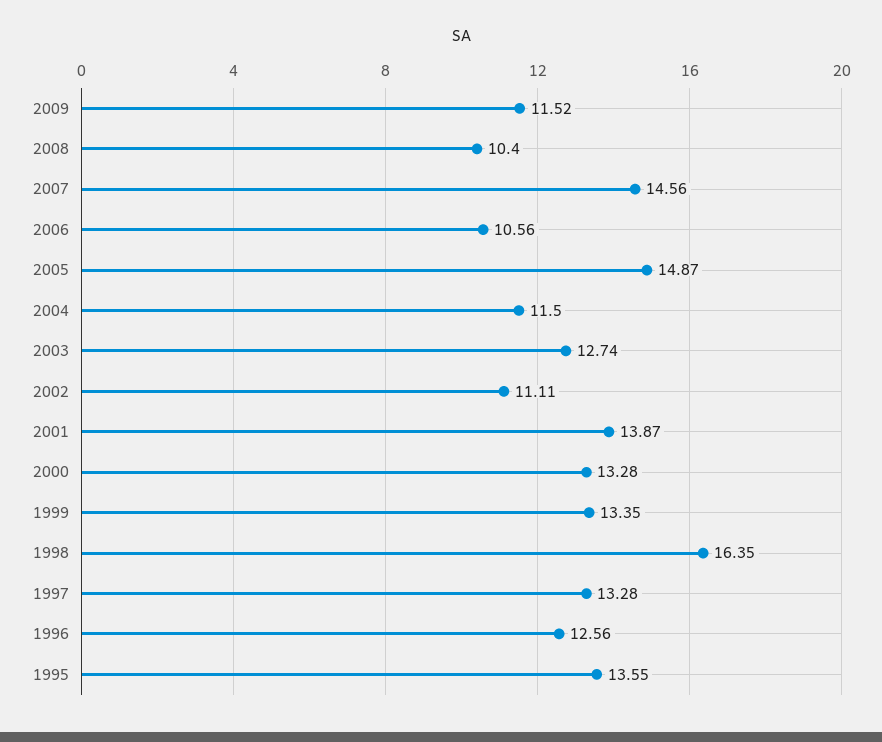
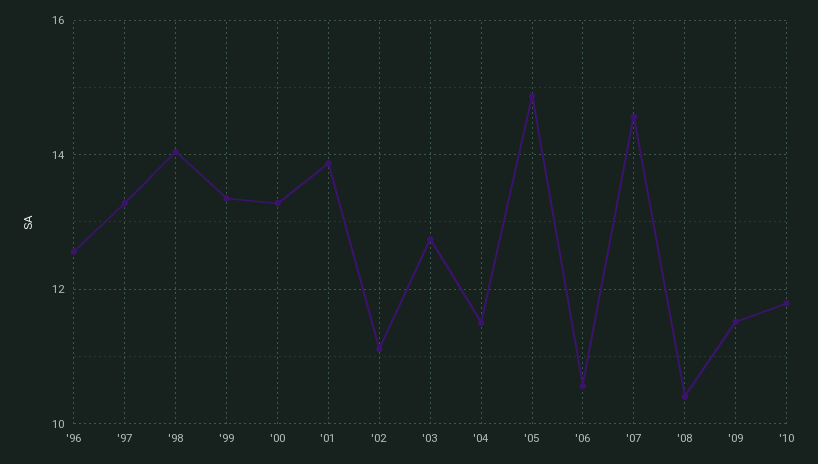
1998: 16.35 -> 14
1995: 13.55 -> none
'10: none -> 11.8

